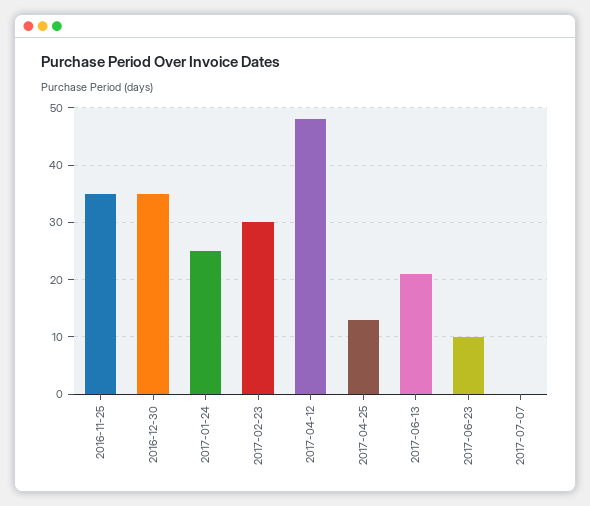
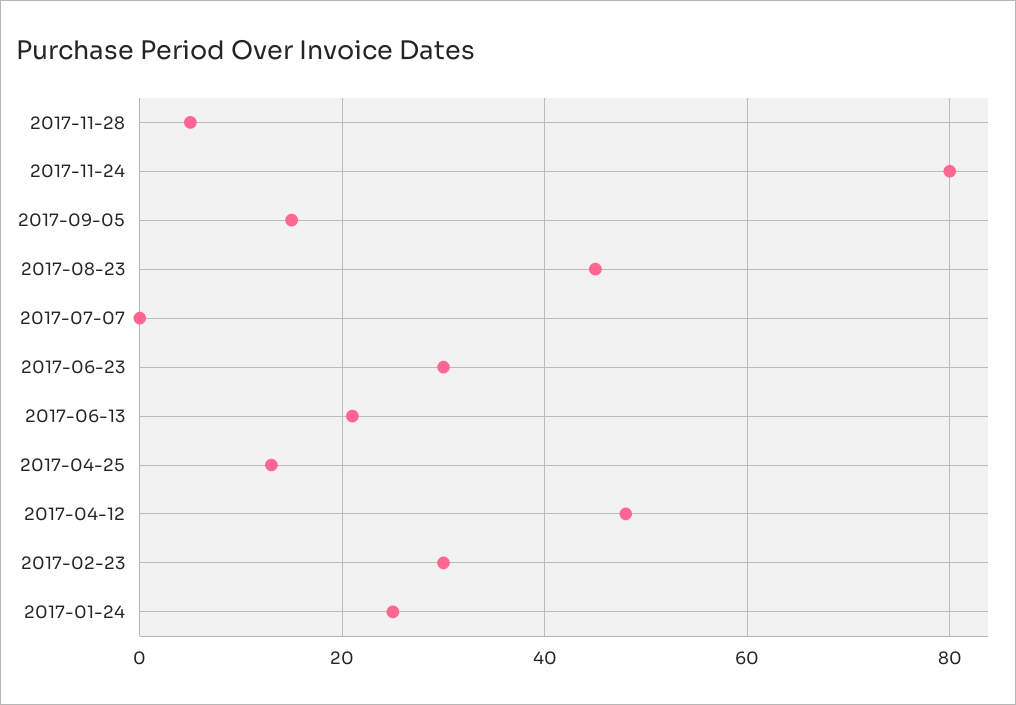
2016-11-25: 35 -> none
2016-12-30: 35 -> none
2017-06-23: 10 -> 30
2017-11-28: none -> 5
2017-11-24: none -> 80
2017-09-05: none -> 15
2017-08-23: none -> 45

